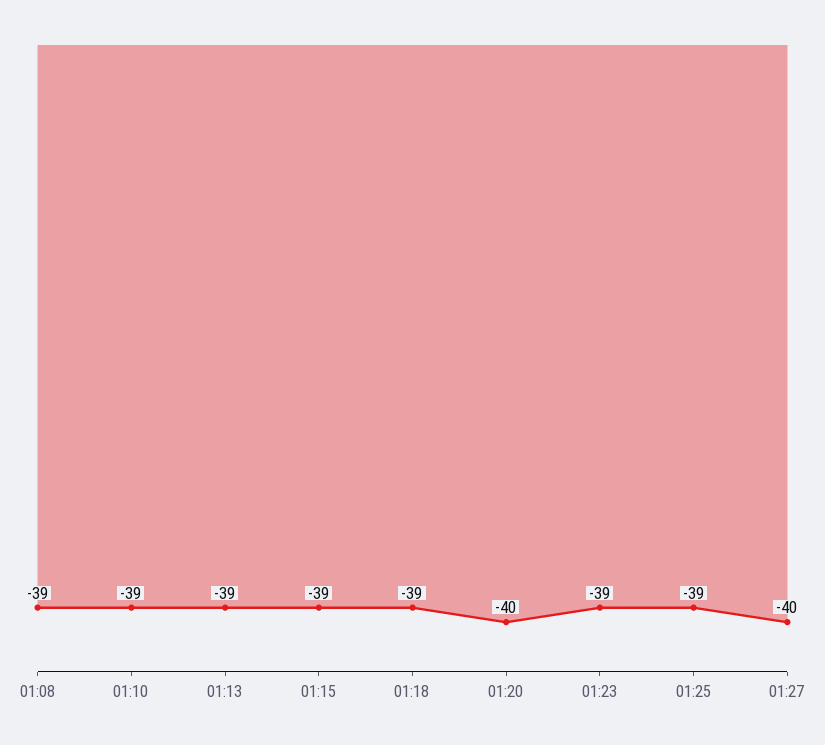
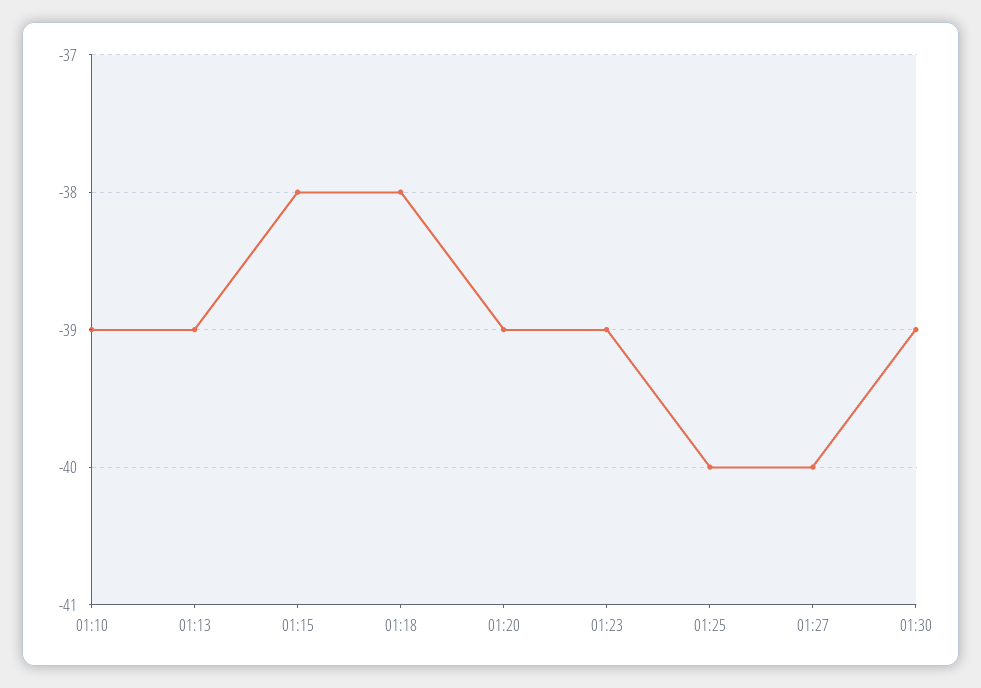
01:08: -39 -> none
01:15: -39 -> -38
01:18: -39 -> -38
01:20: -40 -> -39
01:25: -39 -> -40
01:30: none -> -39

